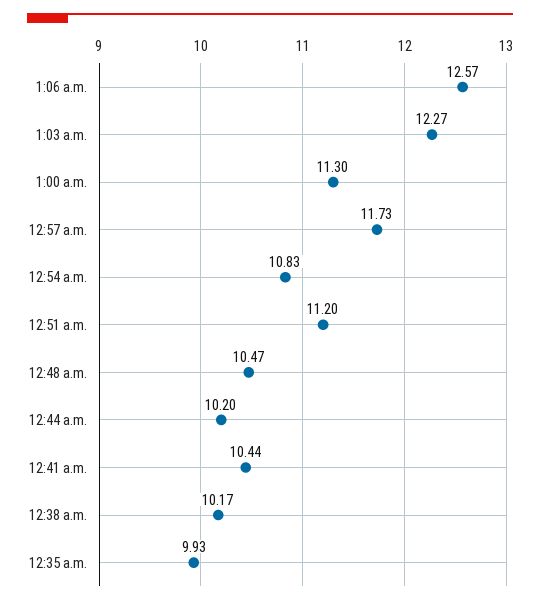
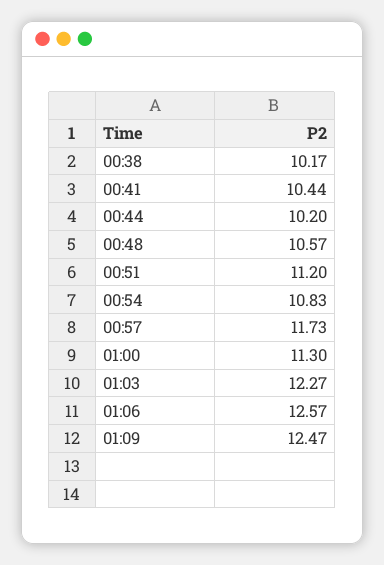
12:48 a.m.: 10.47 -> 10.57
12:35 a.m.: 9.93 -> none
01:09: none -> 12.47

